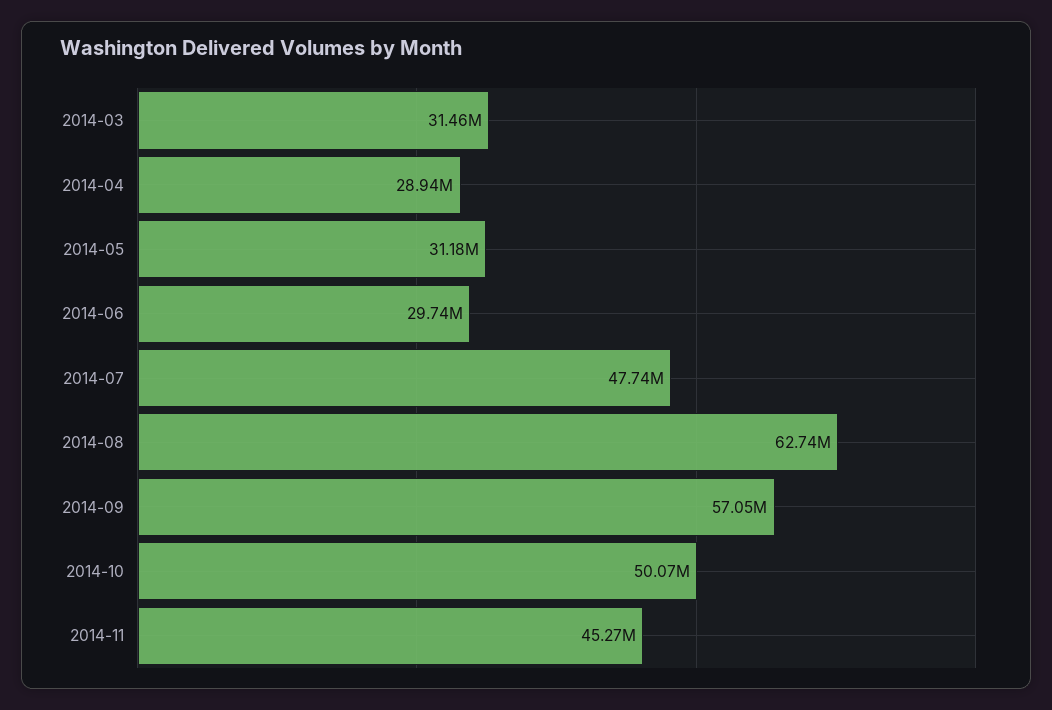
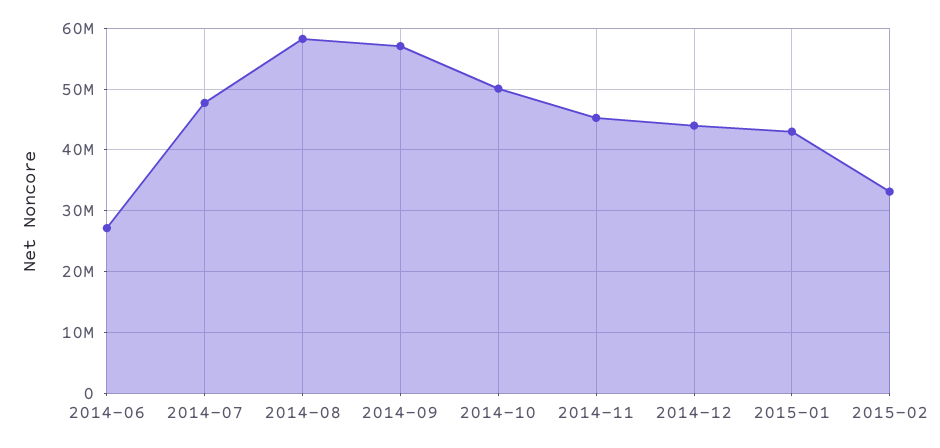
2014-03: 31460000 -> none
2014-04: 28940000 -> none
2014-05: 31180000 -> none
2014-06: 29740000 -> 27000000
2014-08: 62740000 -> 58000000
2014-12: none -> 44000000
2015-01: none -> 43000000
2015-02: none -> 33000000

